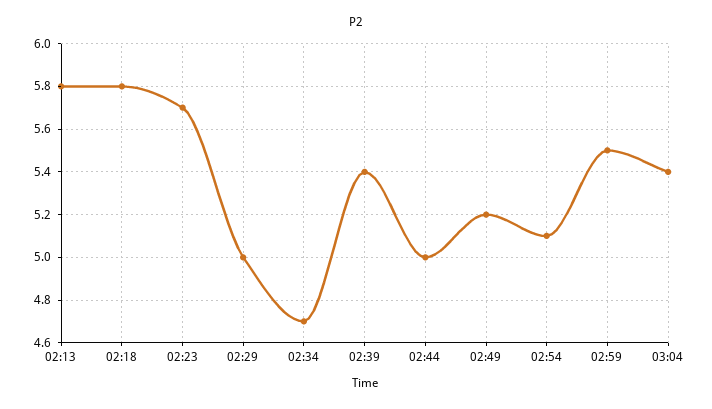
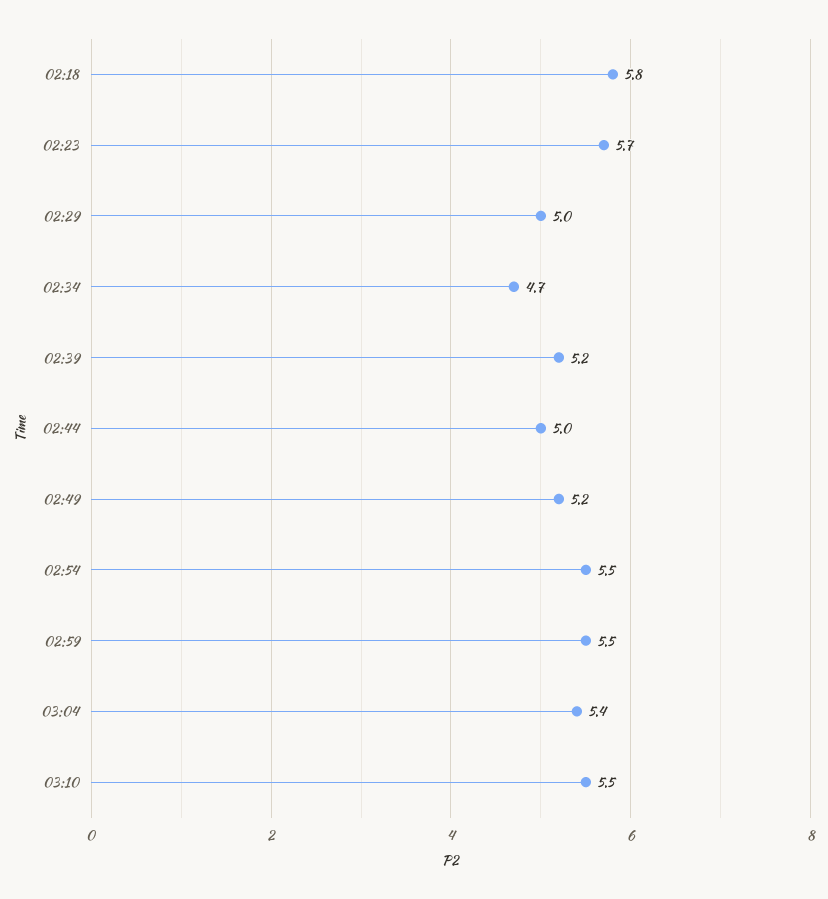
02:13: 5.8 -> none
02:39: 5.4 -> 5.2
02:54: 5.1 -> 5.5
03:10: none -> 5.5

